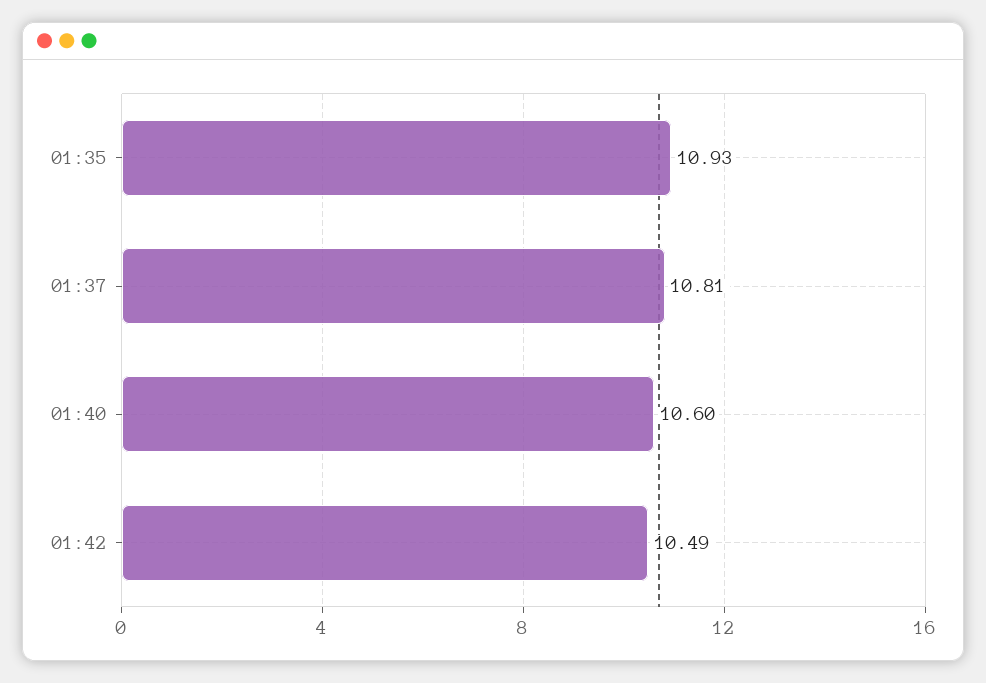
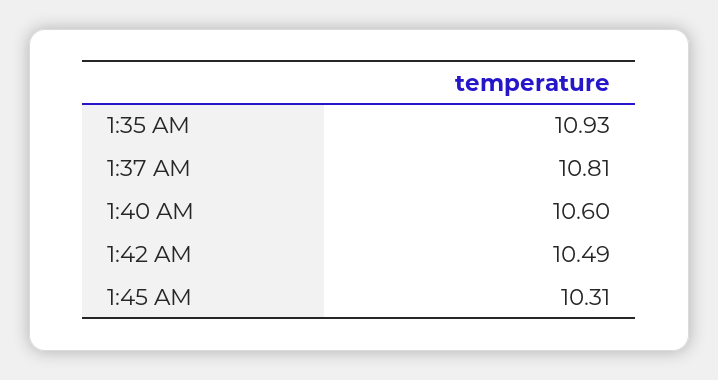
1:45 AM: none -> 10.31

